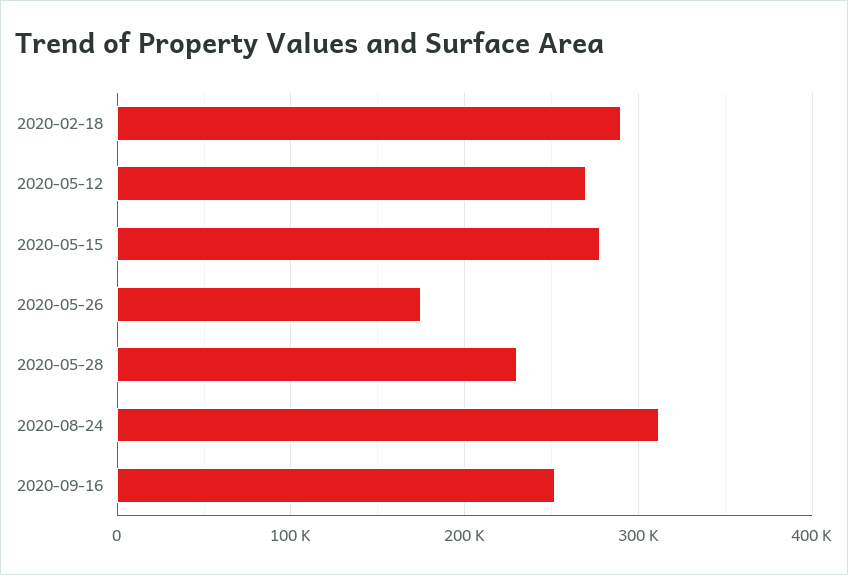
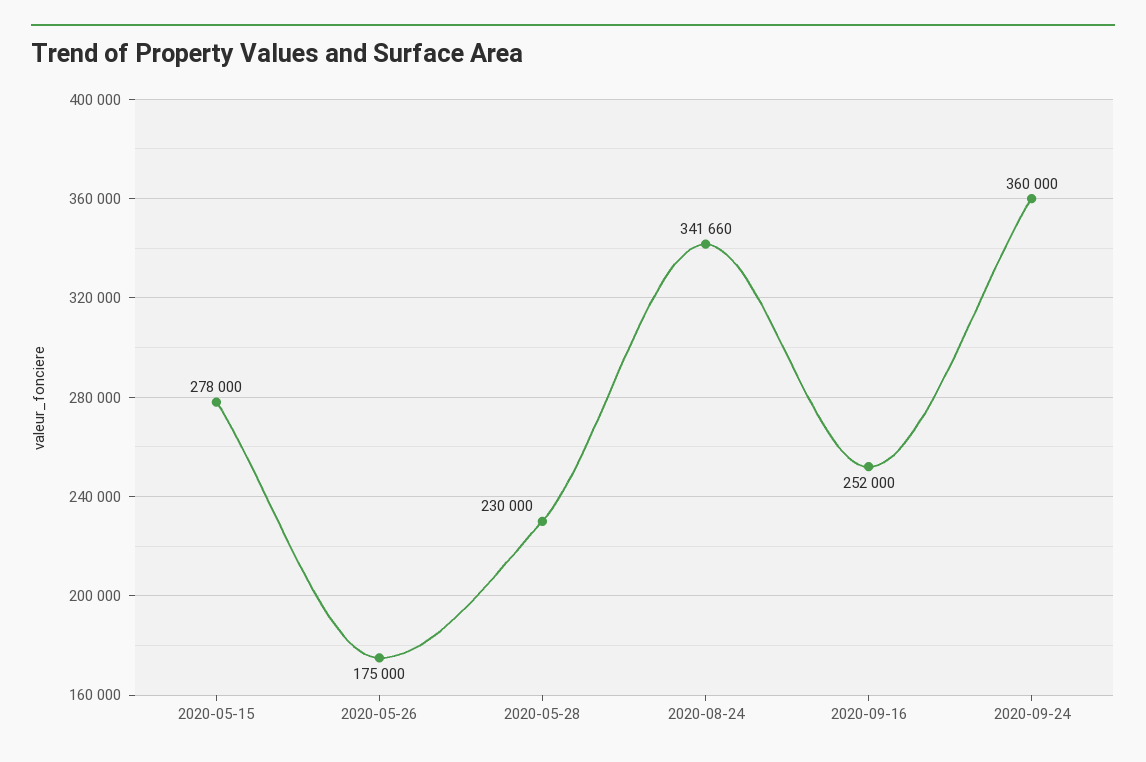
2020-02-18: 290000 -> none
2020-05-12: 270000 -> none
2020-08-24: 310000 -> 341660
2020-09-24: none -> 360000

